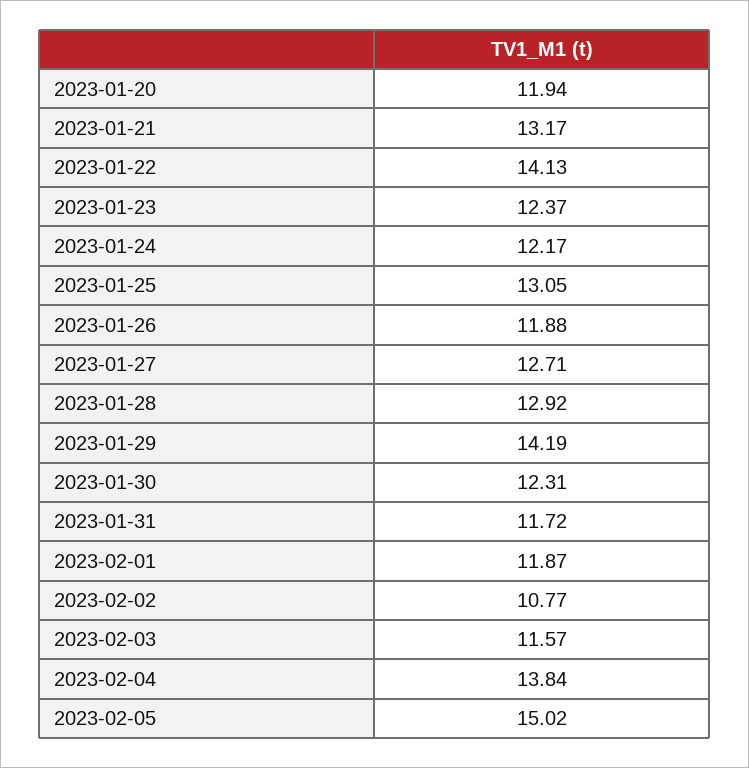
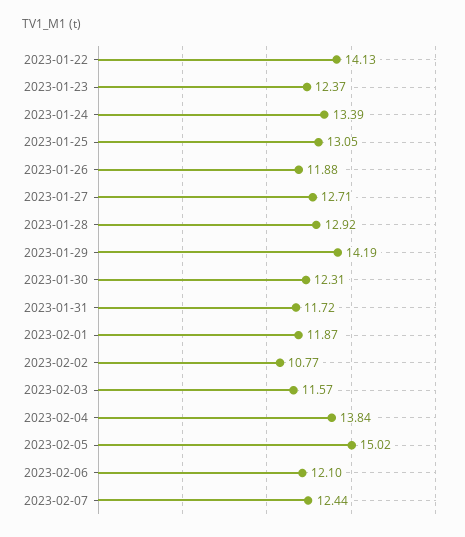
2023-01-20: 11.94 -> none
2023-01-21: 13.17 -> none
2023-01-24: 12.17 -> 13.39
2023-02-06: none -> 12.1
2023-02-07: none -> 12.44

